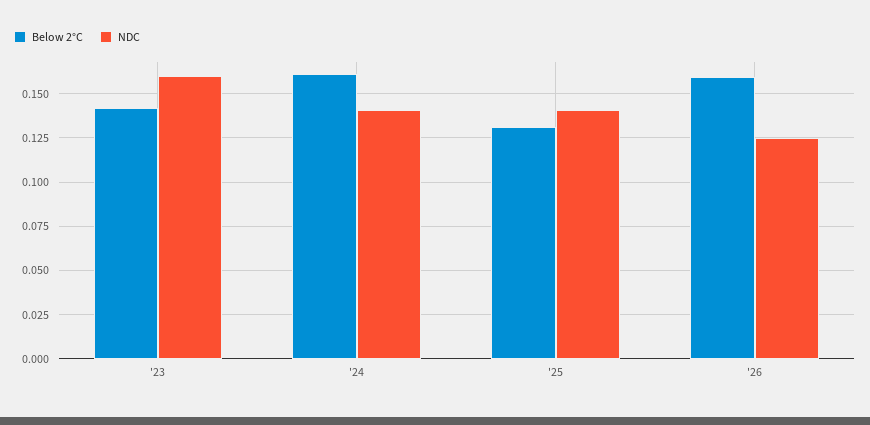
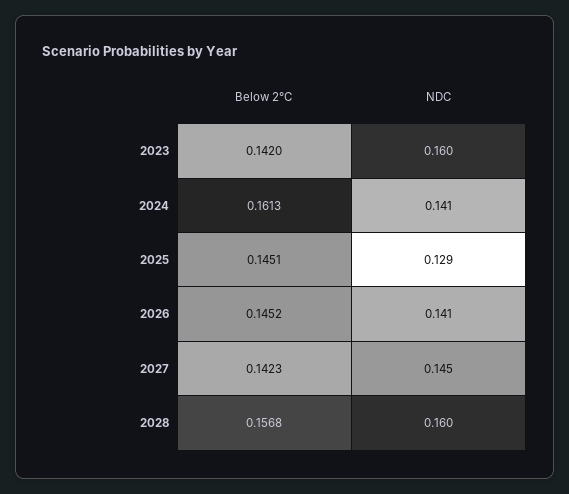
Below 2°C, '25: 0.13 -> 0.1451
NDC, '25: 0.14 -> 0.129
Below 2°C, '26: 0.16 -> 0.1452
NDC, '26: 0.125 -> 0.141
Below 2°C, 2027: none -> 0.1423
NDC, 2027: none -> 0.145
Below 2°C, 2028: none -> 0.1568
NDC, 2028: none -> 0.16

